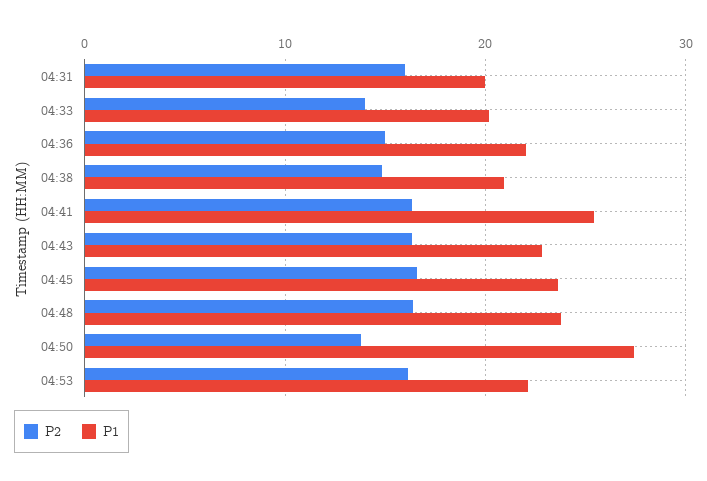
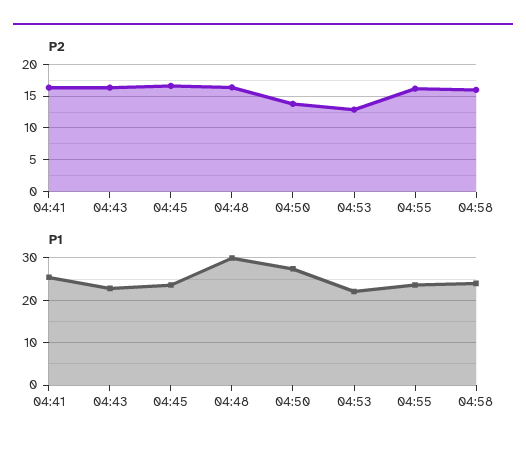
P2, 04:31: 16 -> none
P1, 04:31: 20 -> none
P2, 04:33: 14 -> none
P1, 04:33: 20 -> none
P2, 04:36: 15 -> none
P1, 04:36: 22 -> none
P2, 04:38: 15 -> none
P1, 04:38: 21 -> none
P1, 04:48: 24 -> 30
P2, 04:53: 16 -> 13
P2, 04:55: none -> 16
P2, 04:58: none -> 16
P1, 04:55: none -> 24
P1, 04:58: none -> 24

